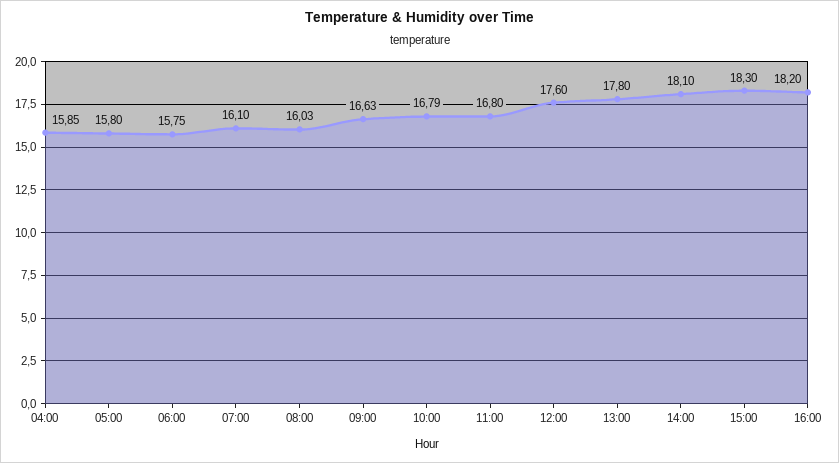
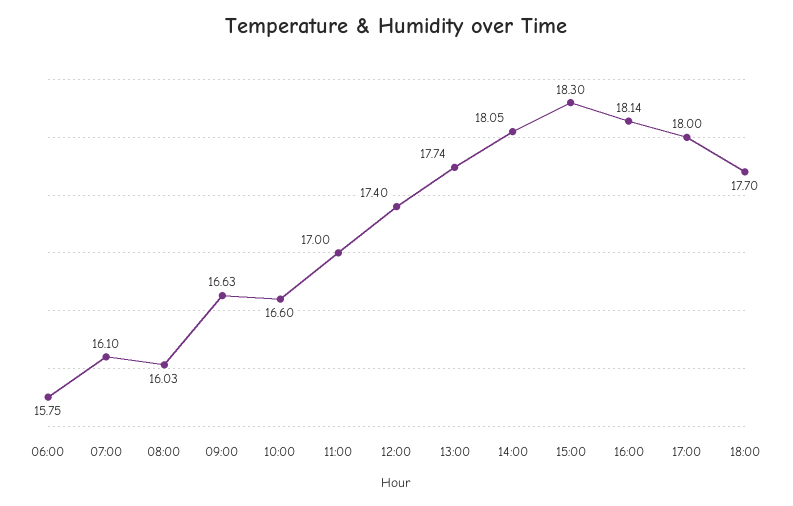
04:00: 15.85 -> none
05:00: 15.8 -> none
10:00: 16.79 -> 16.6
11:00: 16.8 -> 17
12:00: 17.6 -> 17.4
13:00: 17.8 -> 17.74
14:00: 18.1 -> 18.05
16:00: 18.2 -> 18.14
17:00: none -> 18
18:00: none -> 17.7

